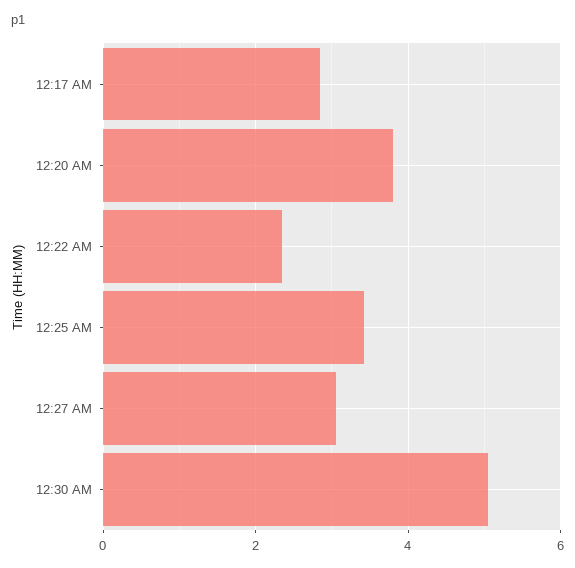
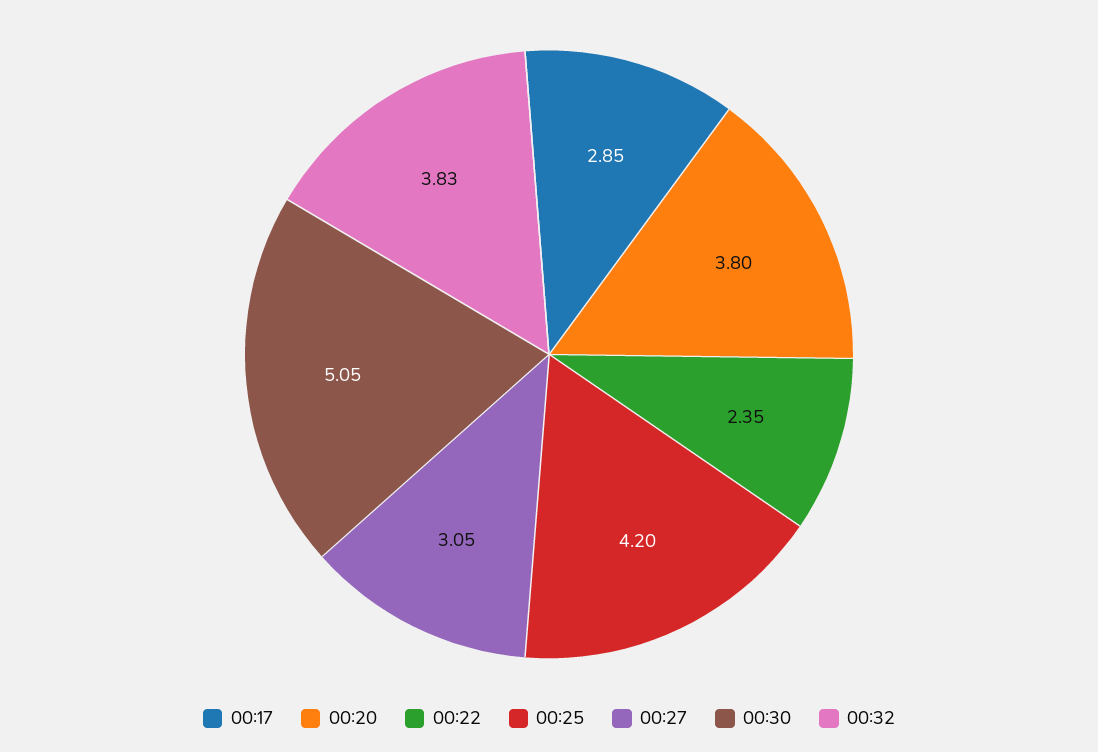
12:25 AM: 3.4 -> 4.2
00:32: none -> 3.83

